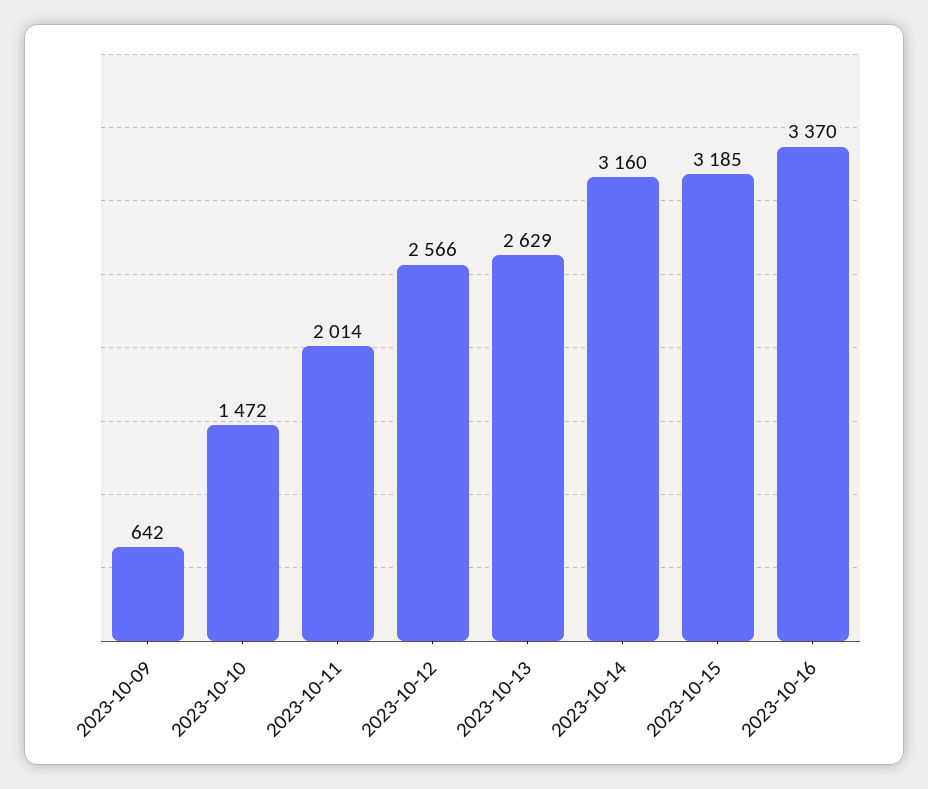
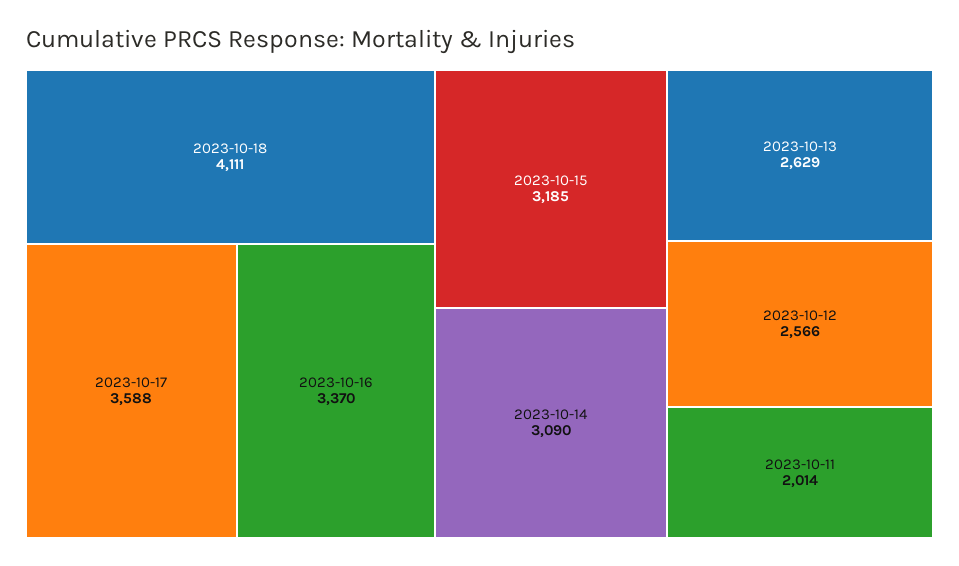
2023-10-09: 642 -> none
2023-10-10: 1472 -> none
2023-10-14: 3160 -> 3090
2023-10-18: none -> 4111
2023-10-17: none -> 3588

